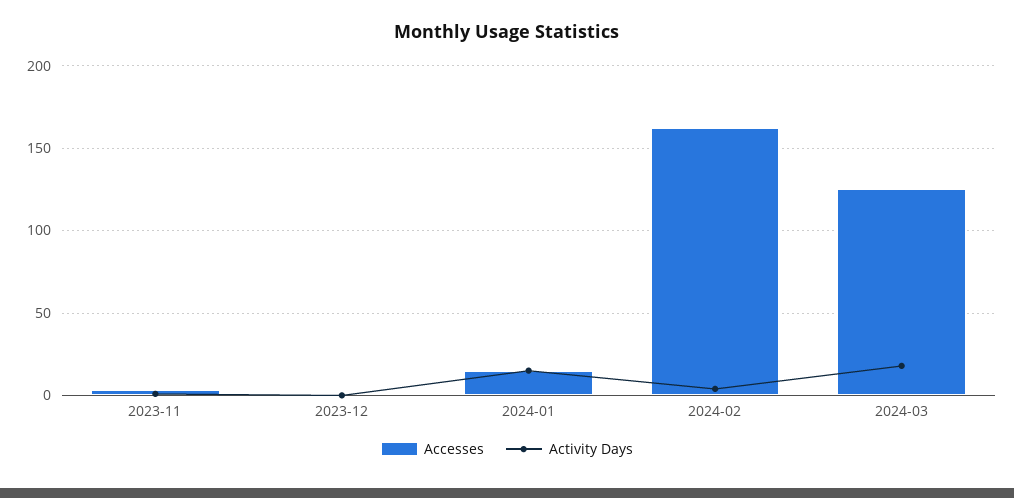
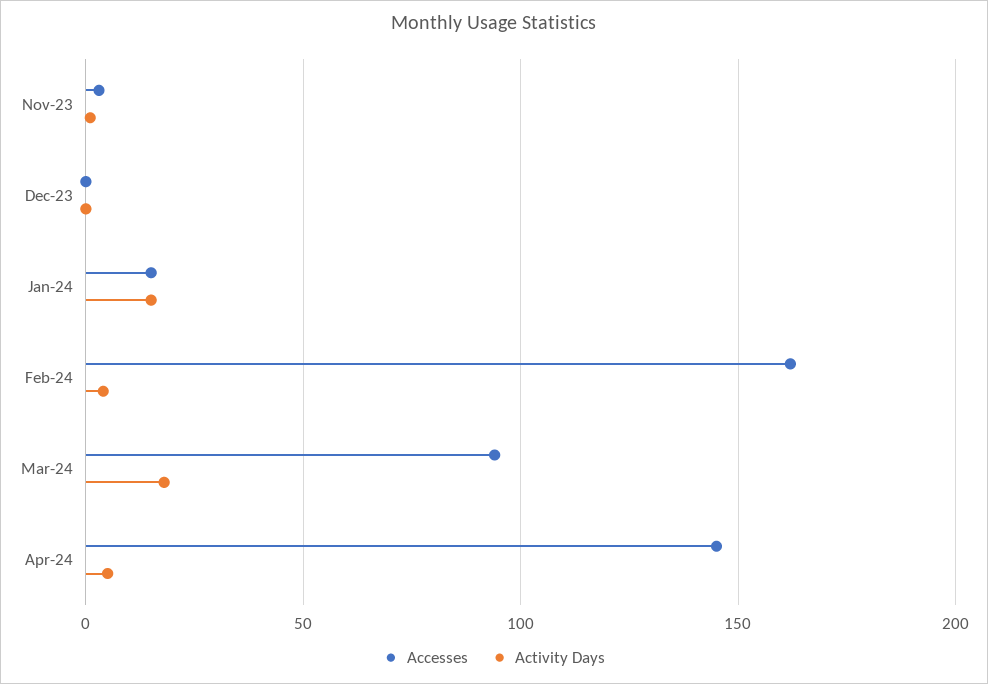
Accesses, 2024-03: 125 -> 95
Accesses, Apr-24: none -> 145
Activity Days, Apr-24: none -> 5

